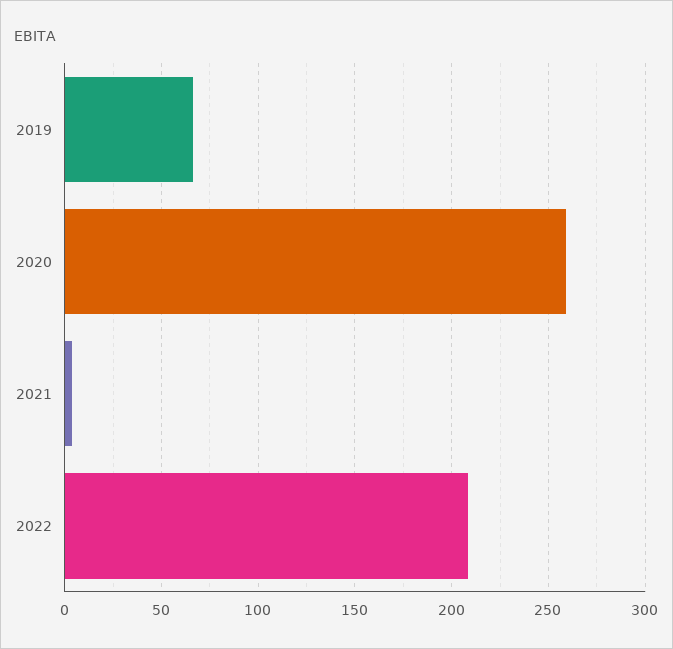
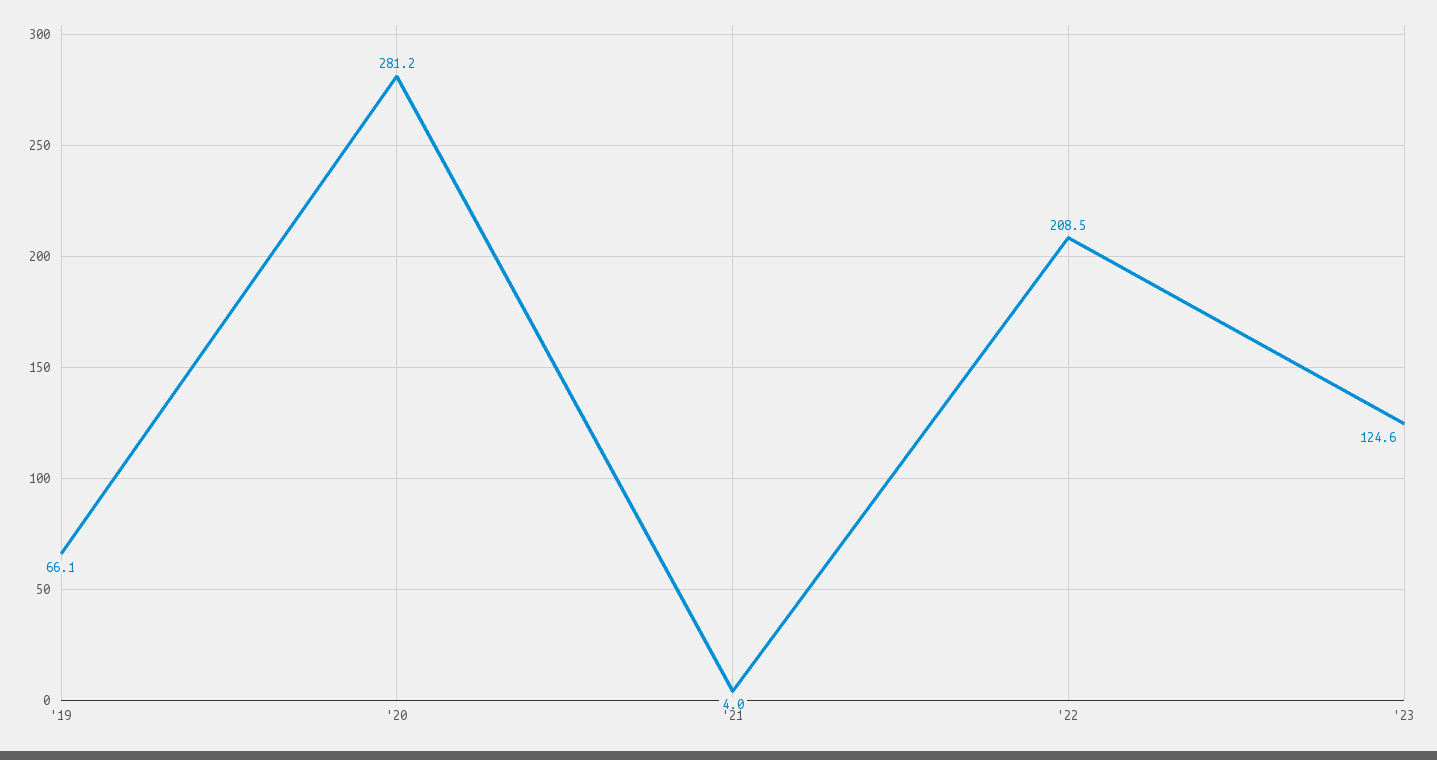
2020: 260 -> 281.2
'23: none -> 124.6

